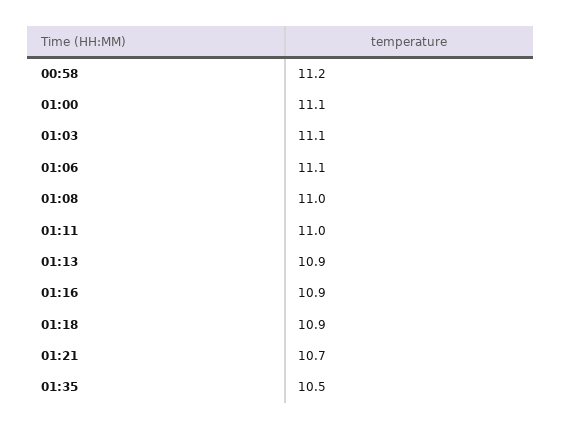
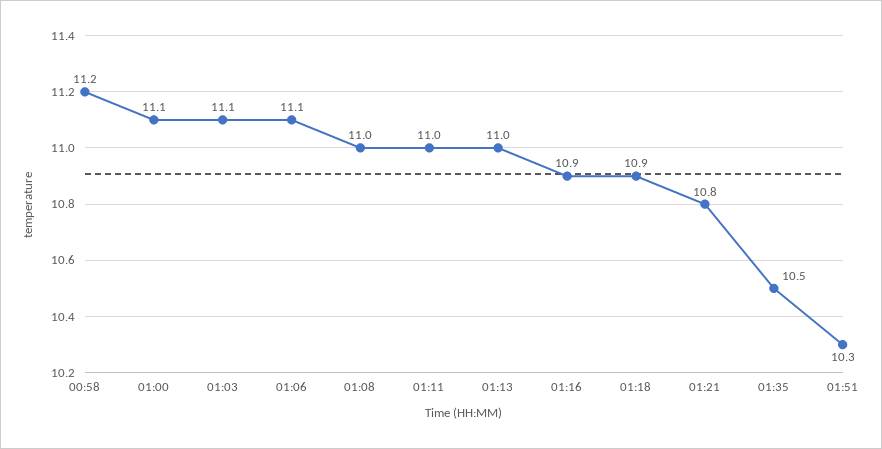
01:13: 10.9 -> 11
01:21: 10.7 -> 10.8
01:51: none -> 10.3

